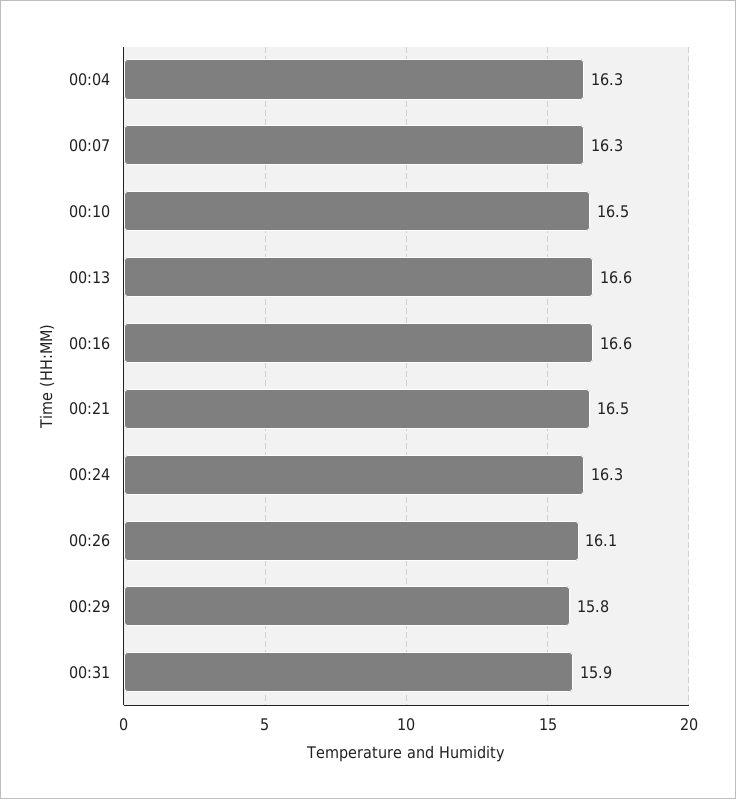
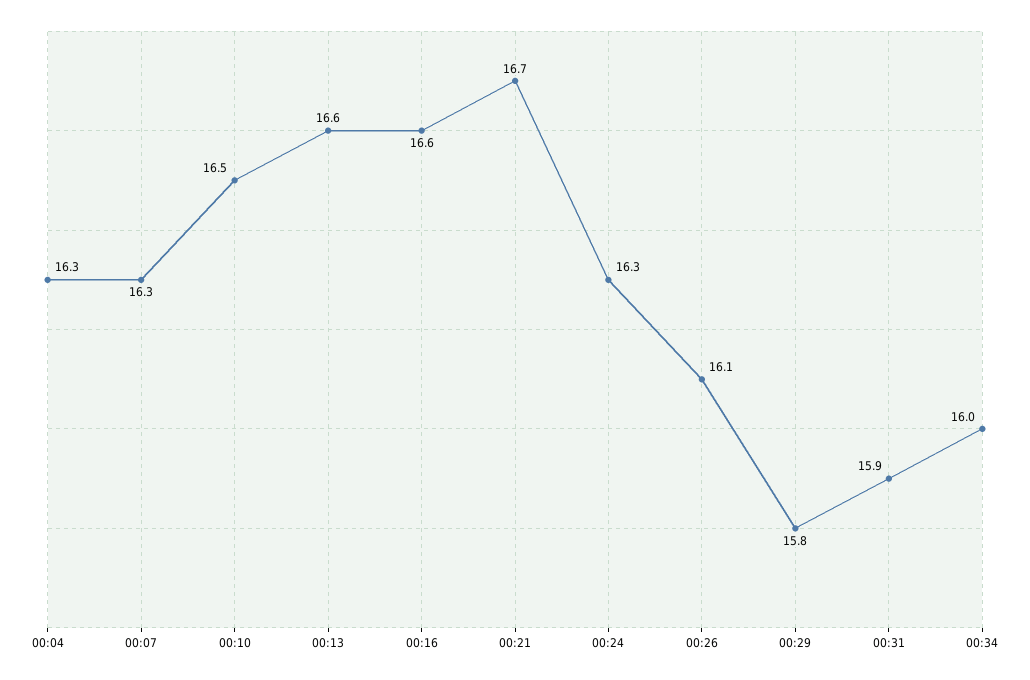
00:21: 16.5 -> 16.7
00:34: none -> 16

